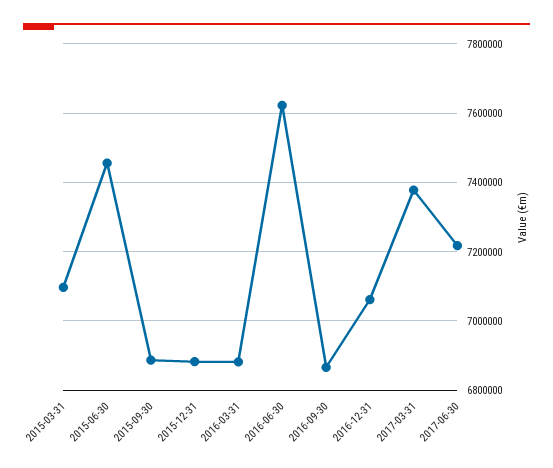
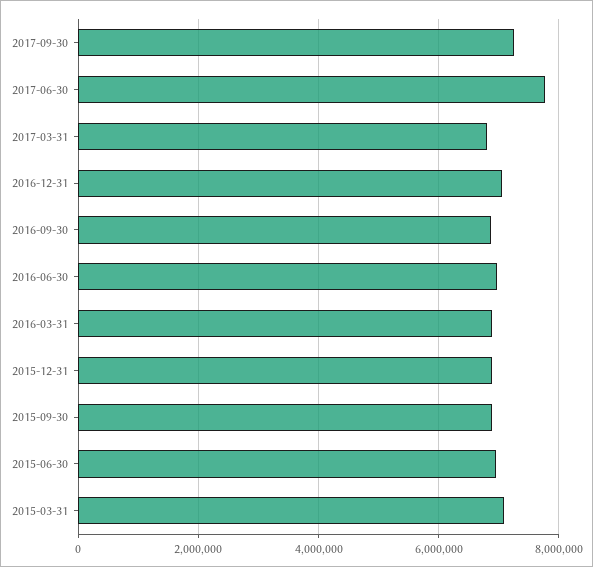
2015-06-30: 7460000 -> 7000000
2016-06-30: 7620000 -> 7000000
2017-03-31: 7380000 -> 6800000
2017-06-30: 7220000 -> 7800000
2017-09-30: none -> 7200000

